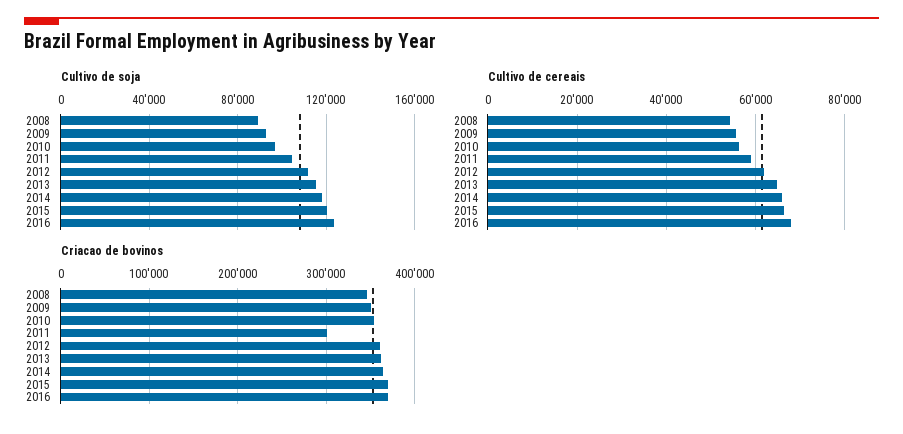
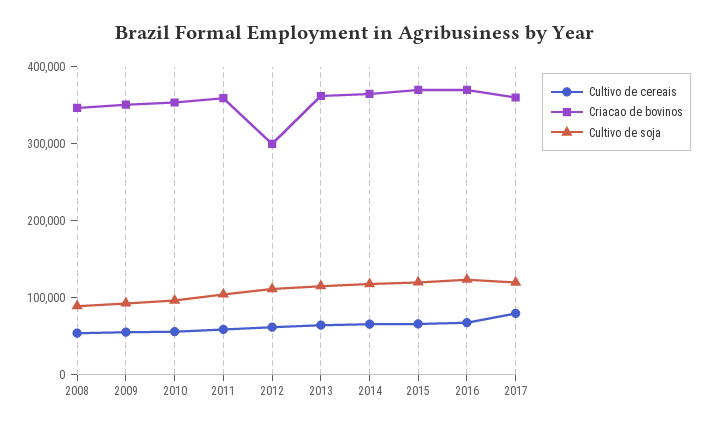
Criacao de bovinos, 2011: 300000 -> 360000
Criacao de bovinos, 2012: 360000 -> 300000
Cultivo de cereais, 2017: none -> 80000
Criacao de bovinos, 2017: none -> 360000
Cultivo de soja, 2017: none -> 120000

